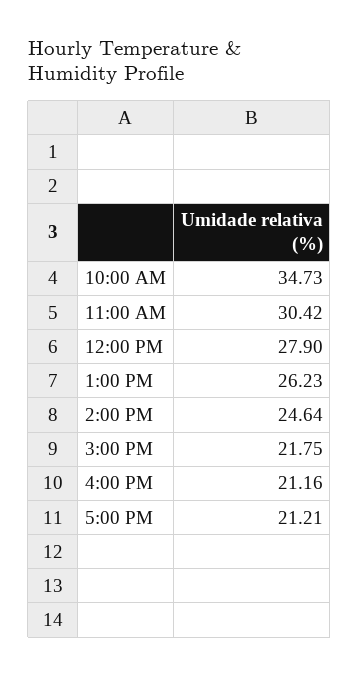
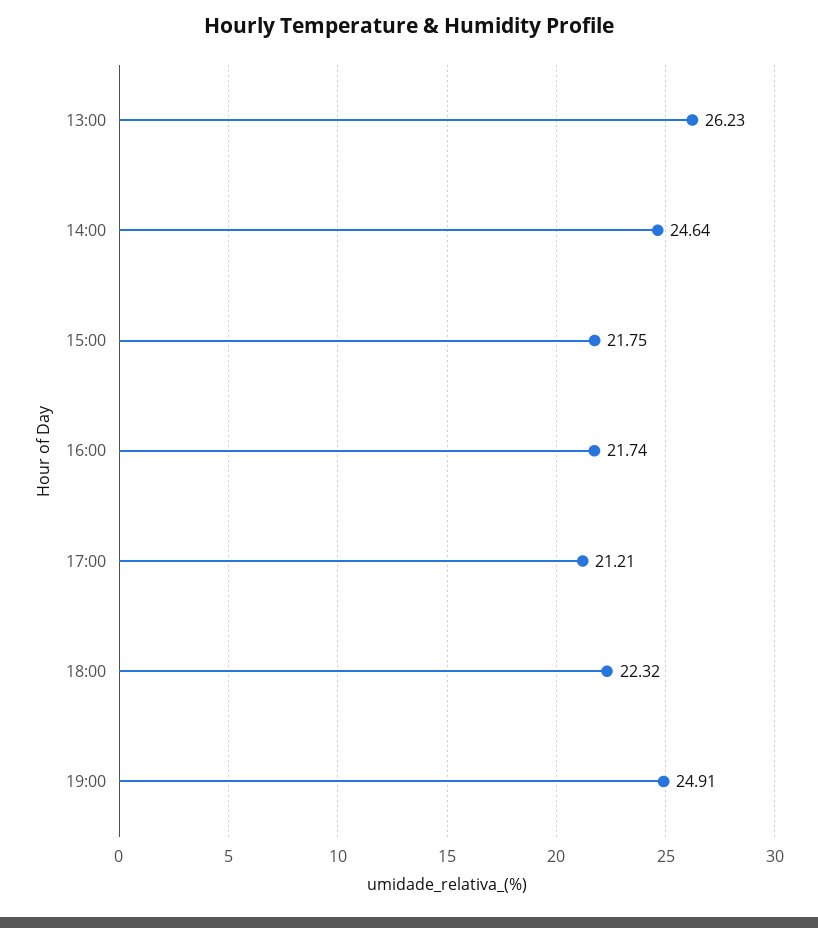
10:00 AM: 34.73 -> none
11:00 AM: 30.42 -> none
12:00 PM: 27.9 -> none
4:00 PM: 21.16 -> 21.74
18:00: none -> 22.32
19:00: none -> 24.91

